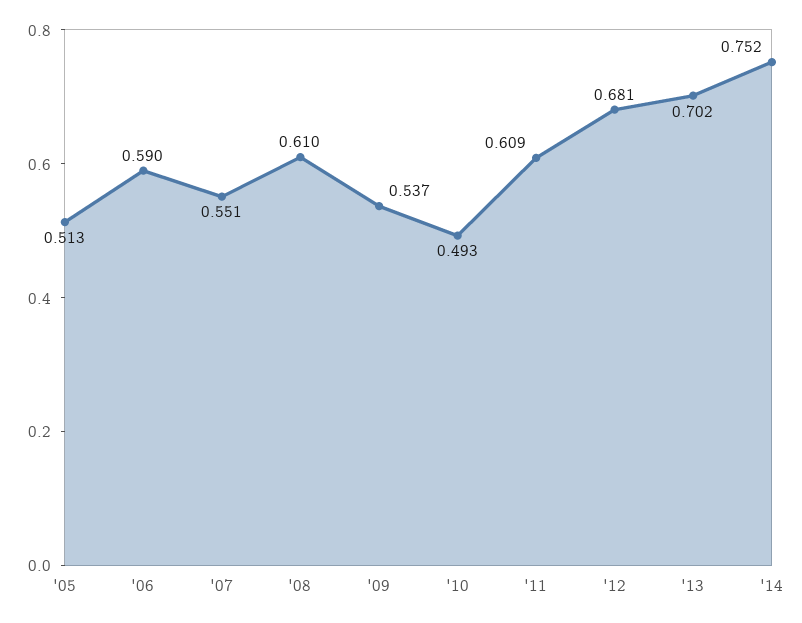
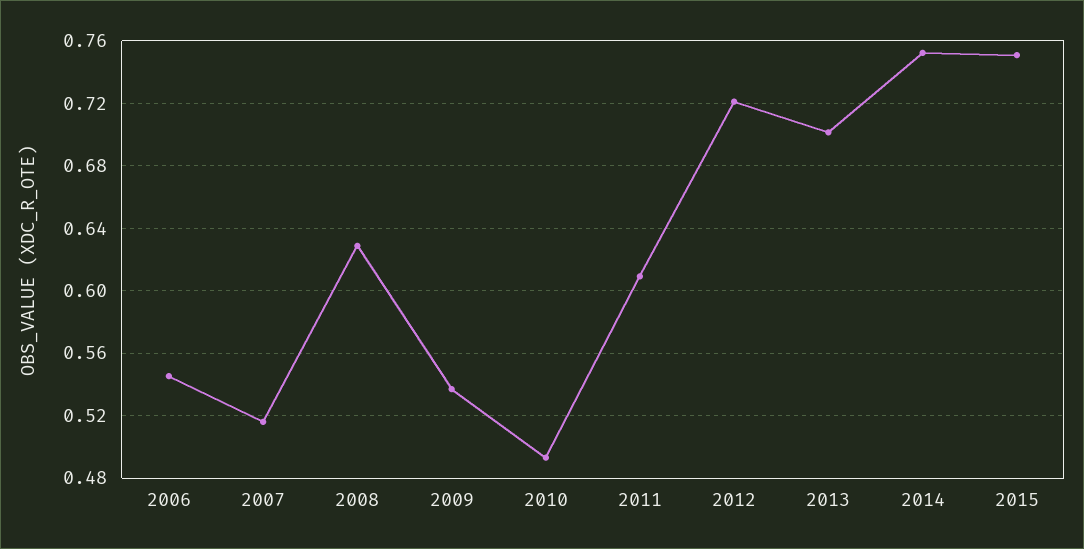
'05: 0.513 -> none
'06: 0.59 -> 0.545
'07: 0.551 -> 0.515
'08: 0.61 -> 0.63
'12: 0.681 -> 0.72
2015: none -> 0.75

